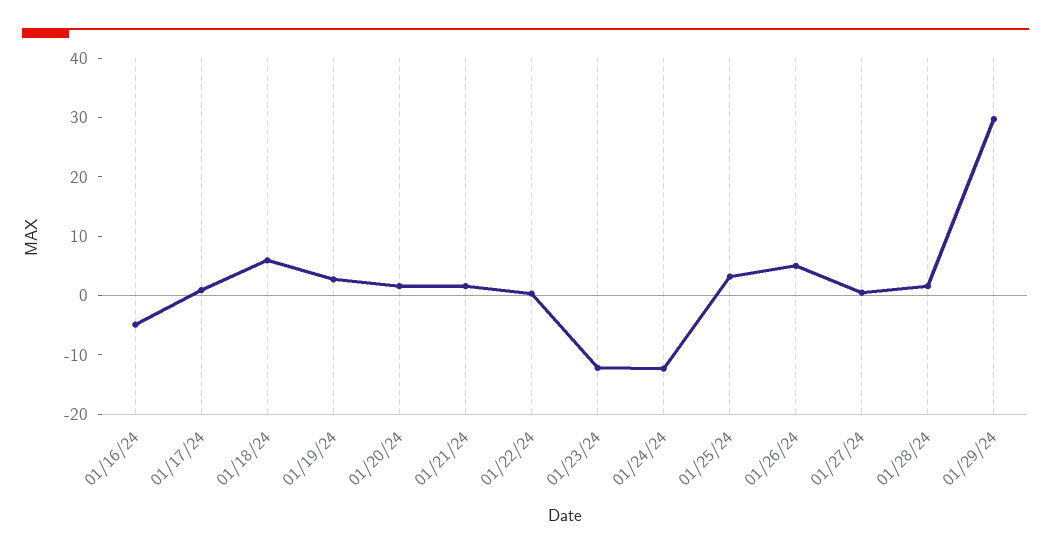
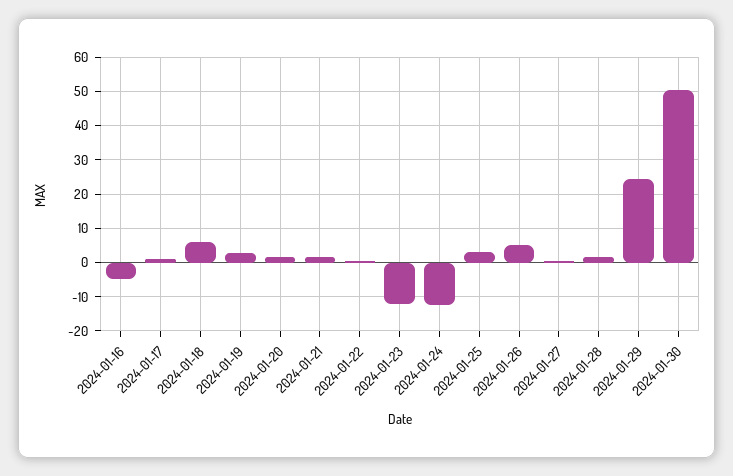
01/29/24: 30 -> 24
2024-01-30: none -> 50

